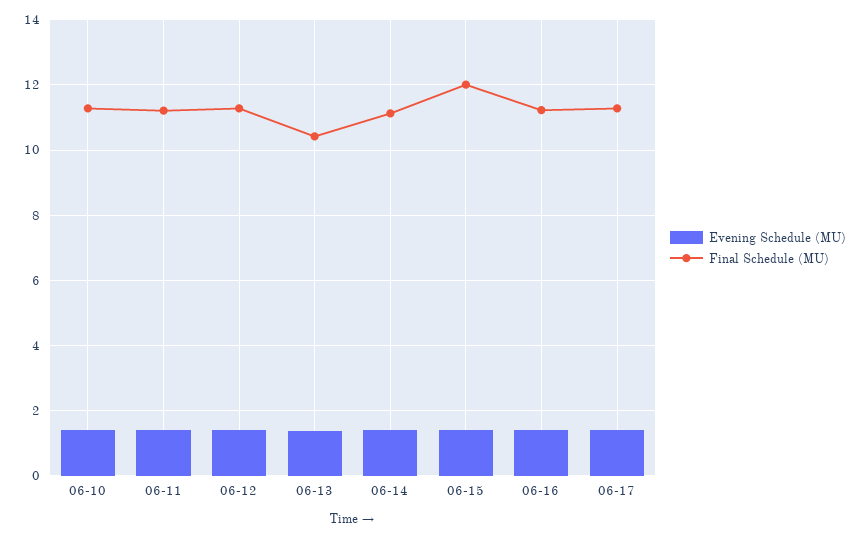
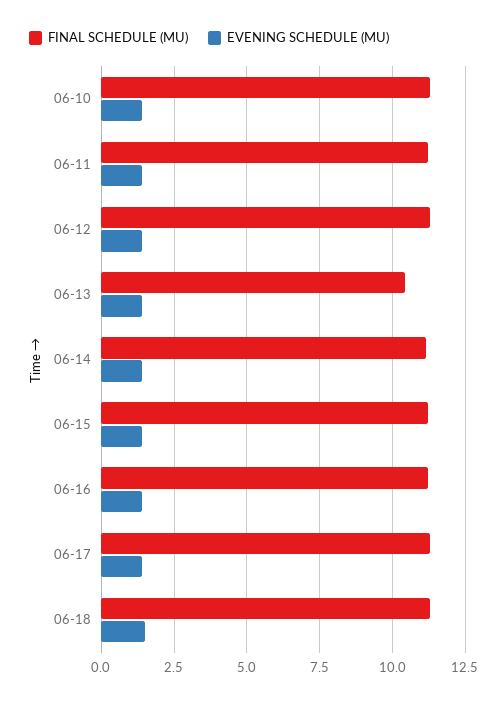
Final Schedule (MU), 06-15: 12 -> 11.25
Final Schedule (MU), 06-18: none -> 11.25
Evening Schedule (MU), 06-18: none -> 1.5

